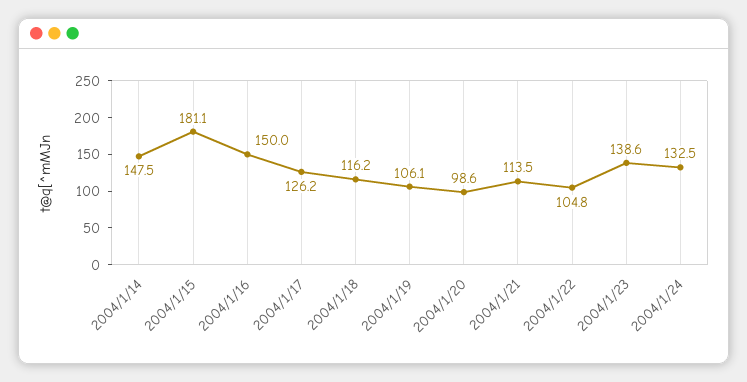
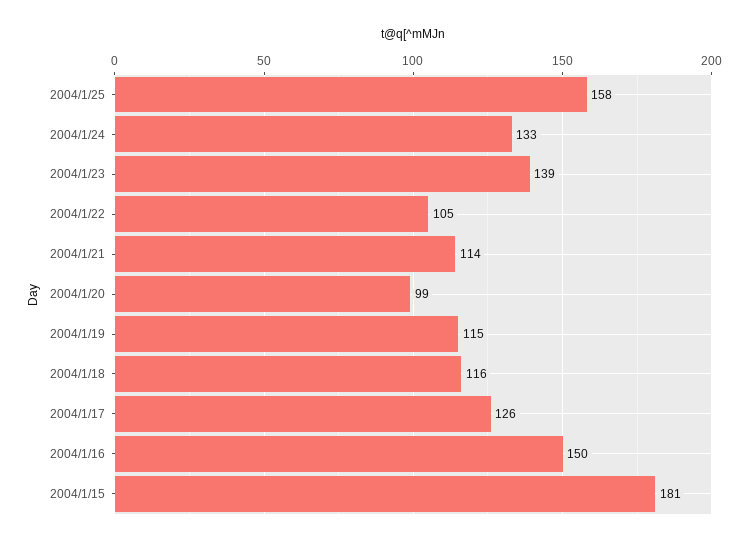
2004/1/14: 147.5 -> none
2004/1/19: 106.1 -> 115
2004/1/25: none -> 158

